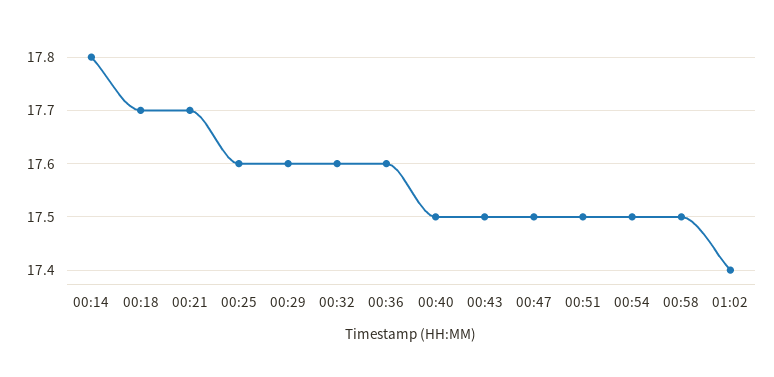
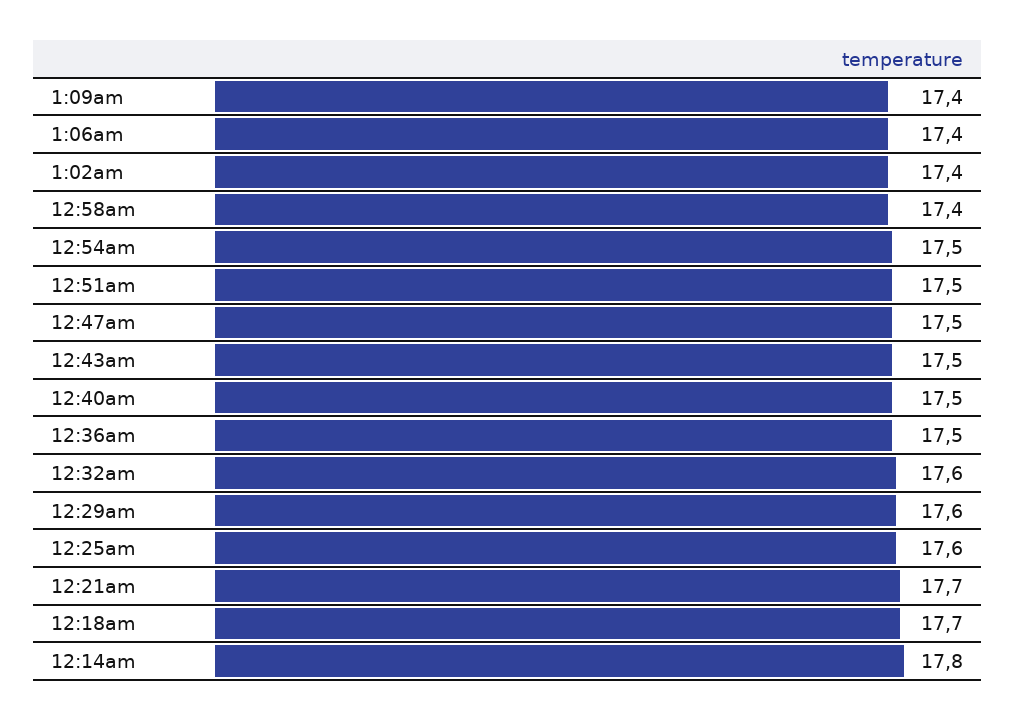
00:36: 17.6 -> 17.5
00:58: 17.5 -> 17.4
1:09am: none -> 17.4
1:06am: none -> 17.4

